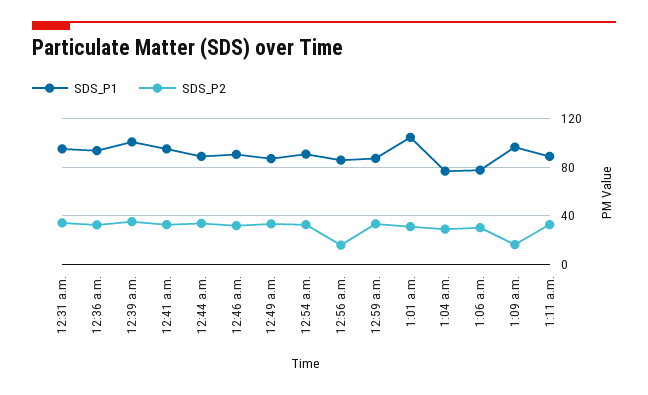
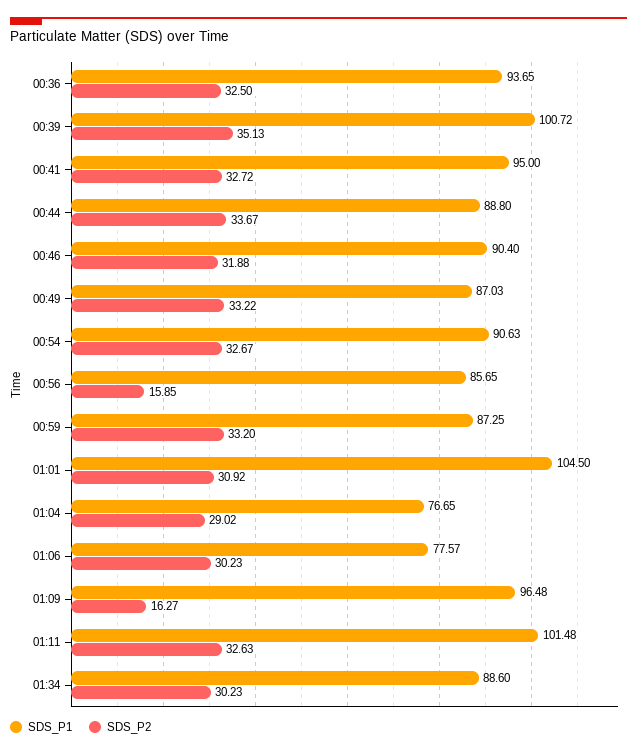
SDS_P1, 12:31 a.m.: 95 -> none
SDS_P2, 12:31 a.m.: 35 -> none
SDS_P1, 1:11 a.m.: 90 -> 101.48
SDS_P1, 01:34: none -> 88.6
SDS_P2, 01:34: none -> 30.23

